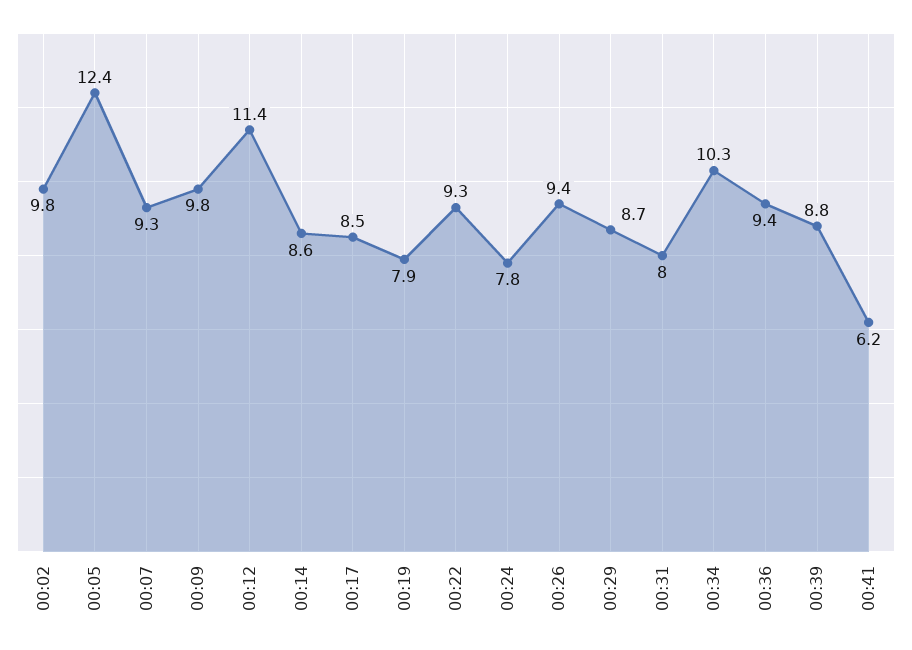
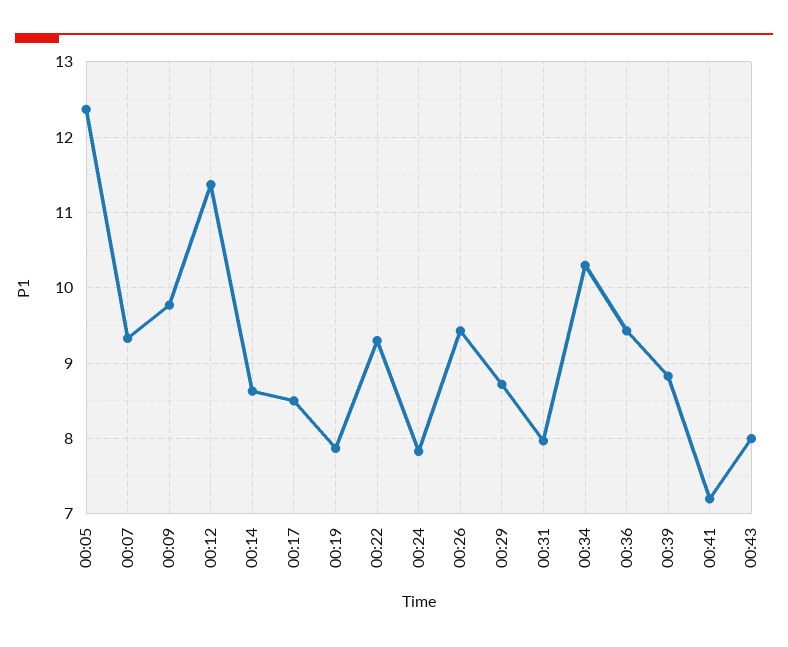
00:02: 9.8 -> none
00:41: 6.2 -> 7.2
00:43: none -> 8

